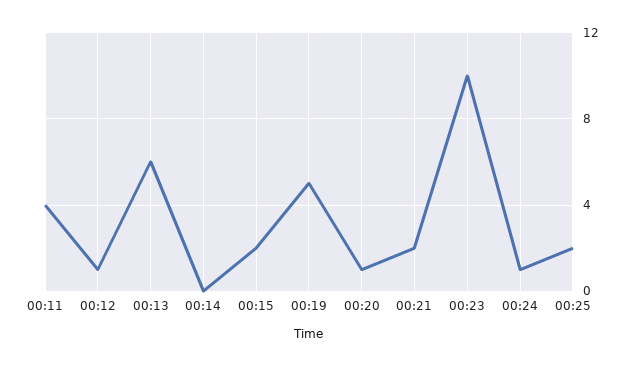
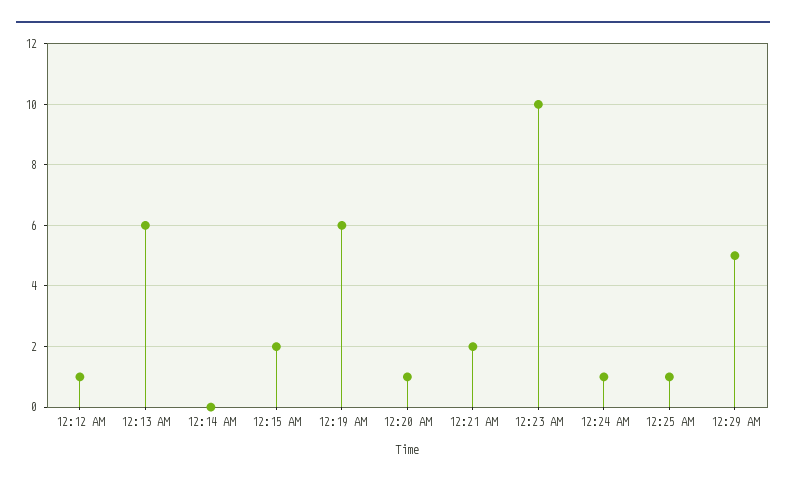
00:11: 4 -> none
00:19: 5 -> 6
00:25: 2 -> 1
12:29 AM: none -> 5

